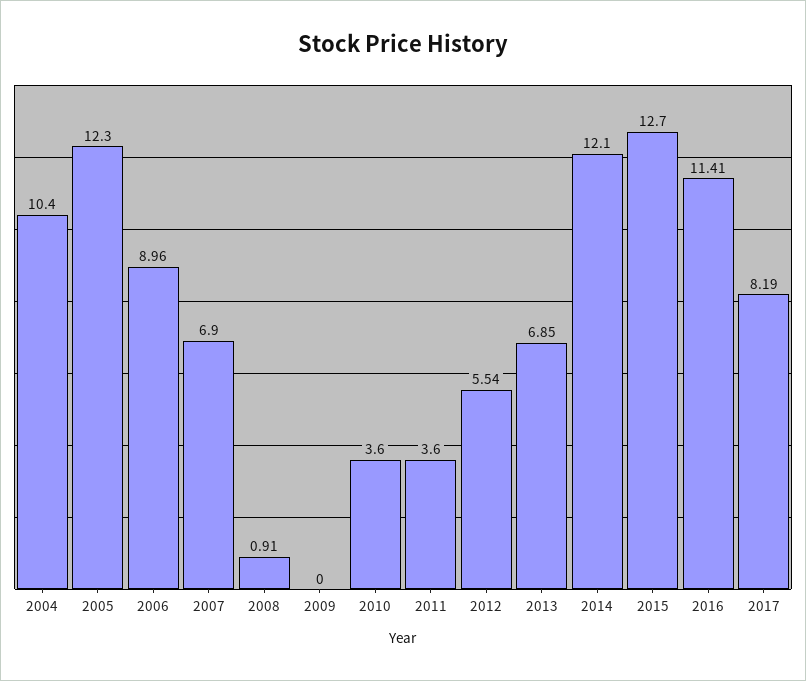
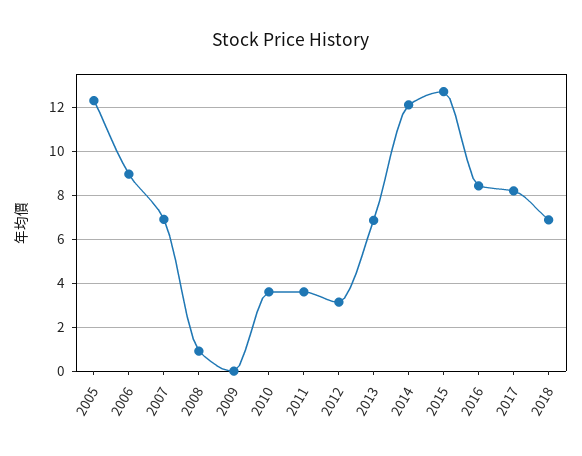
2004: 10.4 -> none
2012: 5.54 -> 3
2016: 11.41 -> 8.5
2018: none -> 7

